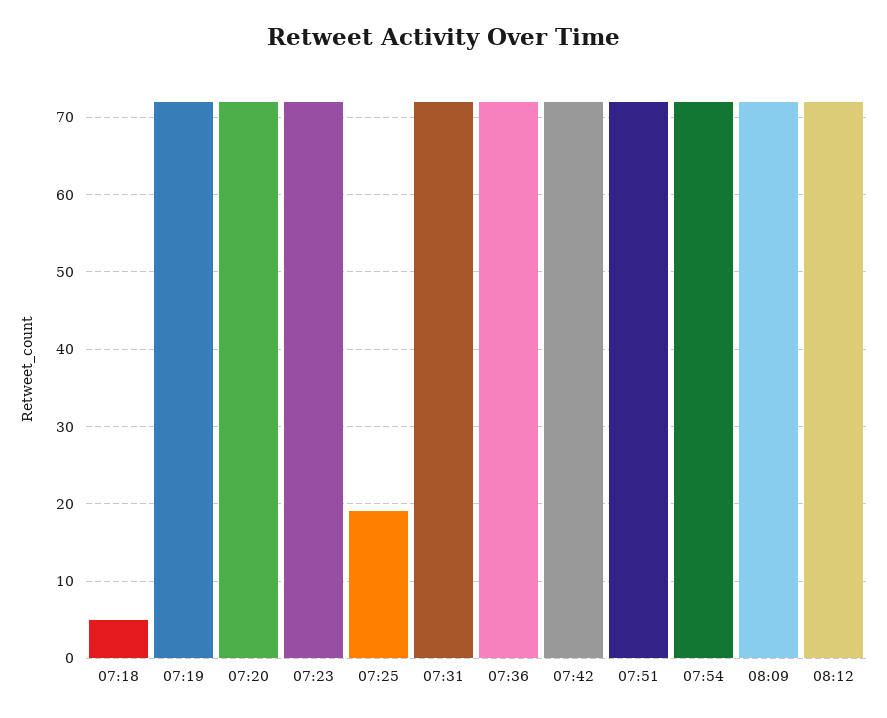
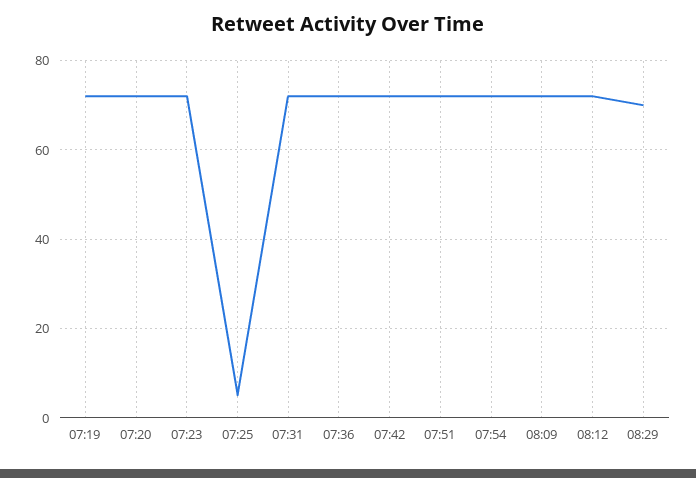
07:18: 5 -> none
07:25: 19 -> 5
08:29: none -> 70

